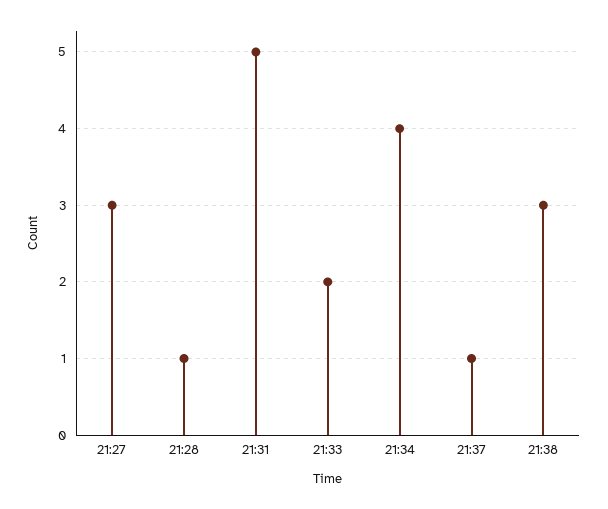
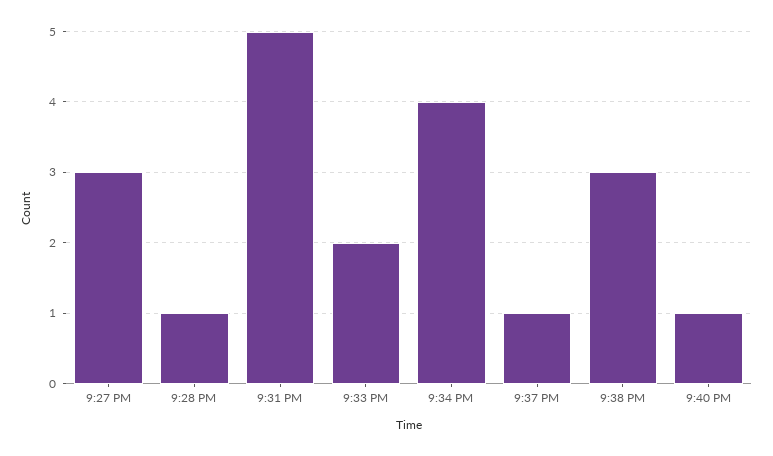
9:40 PM: none -> 1

